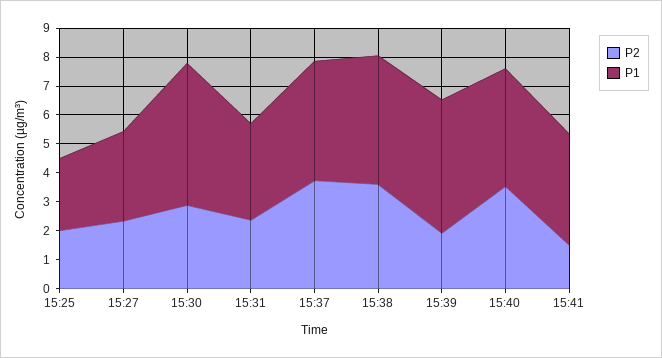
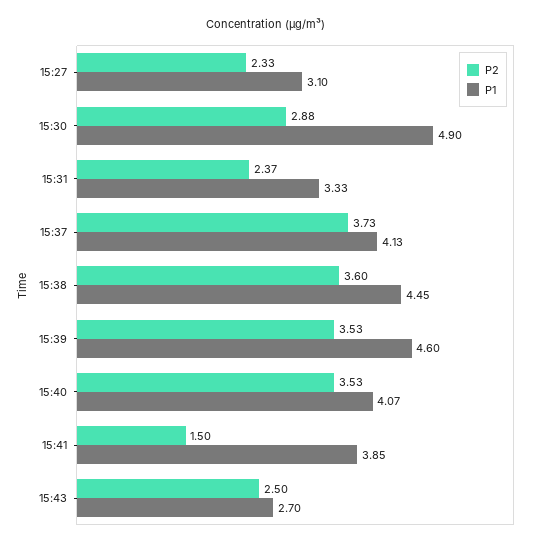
P2, 15:25: 2 -> none
P1, 15:25: 2.5 -> none
P2, 15:39: 2 -> 3.53
P2, 15:43: none -> 2.5
P1, 15:43: none -> 2.7

